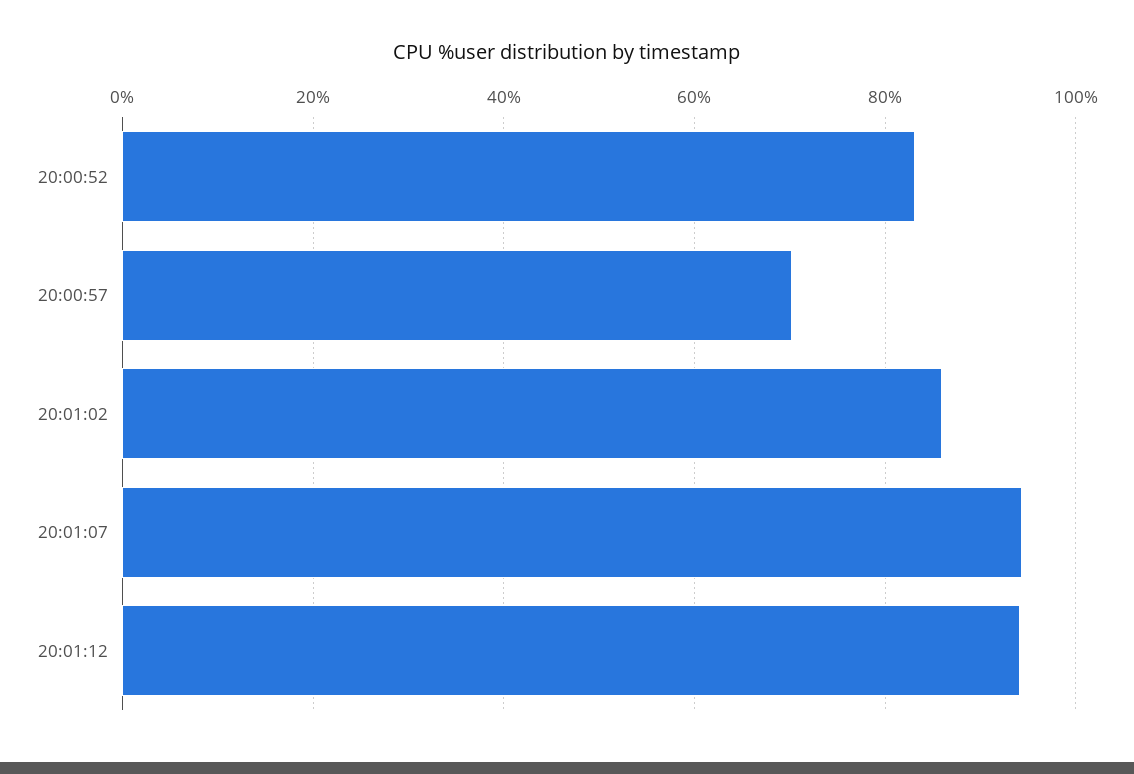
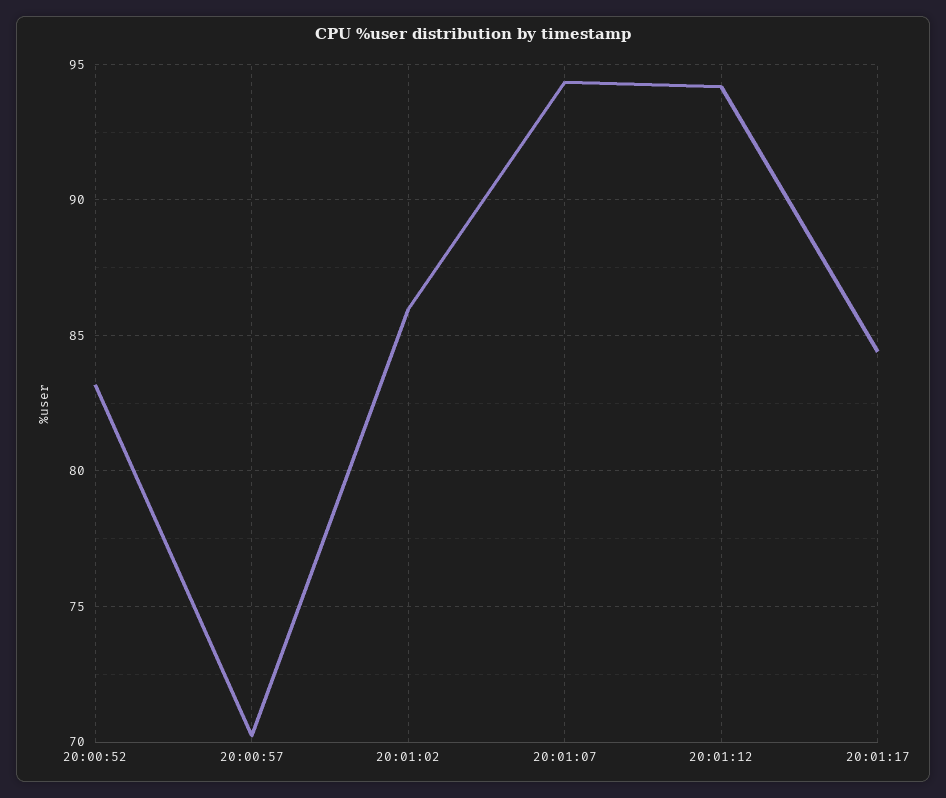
20:01:17: none -> 84.5

